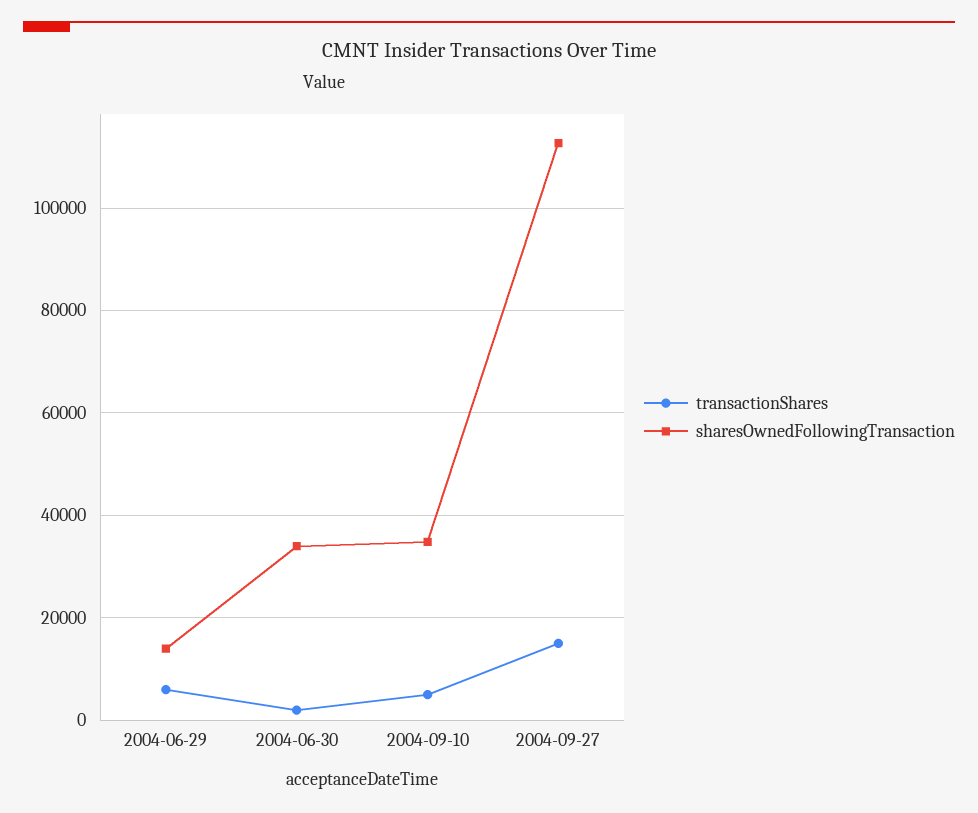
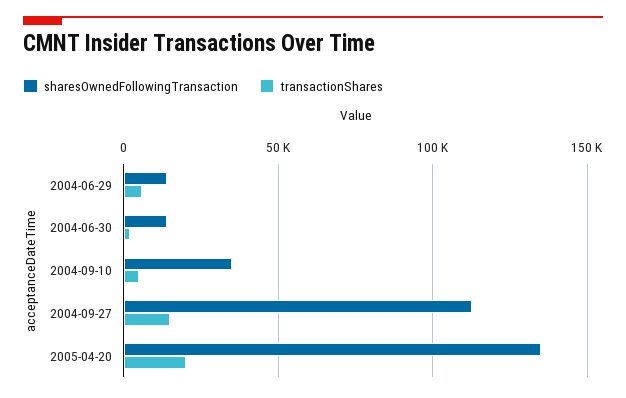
sharesOwnedFollowingTransaction, 2004-06-30: 34000 -> 15000
sharesOwnedFollowingTransaction, 2005-04-20: none -> 135000
transactionShares, 2005-04-20: none -> 20000

